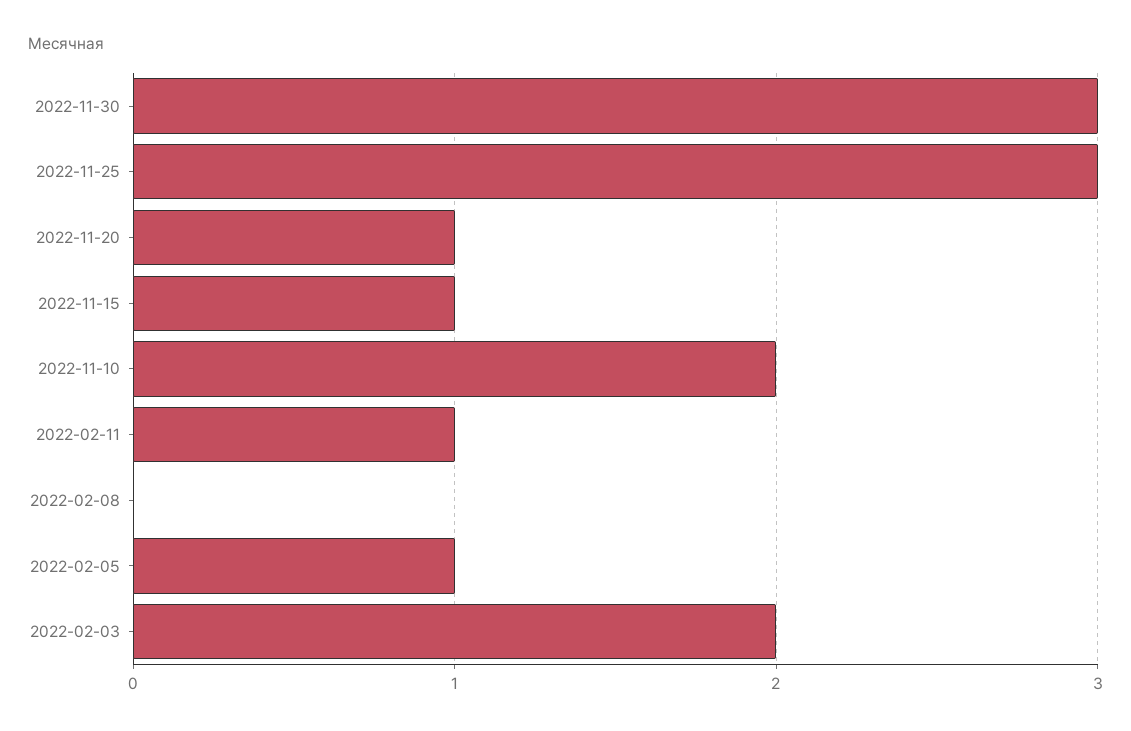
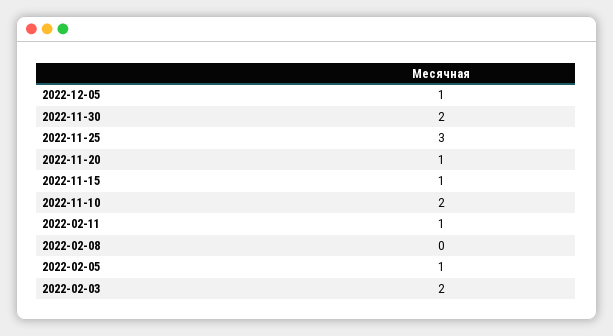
2022-11-30: 3 -> 2
2022-12-05: none -> 1

